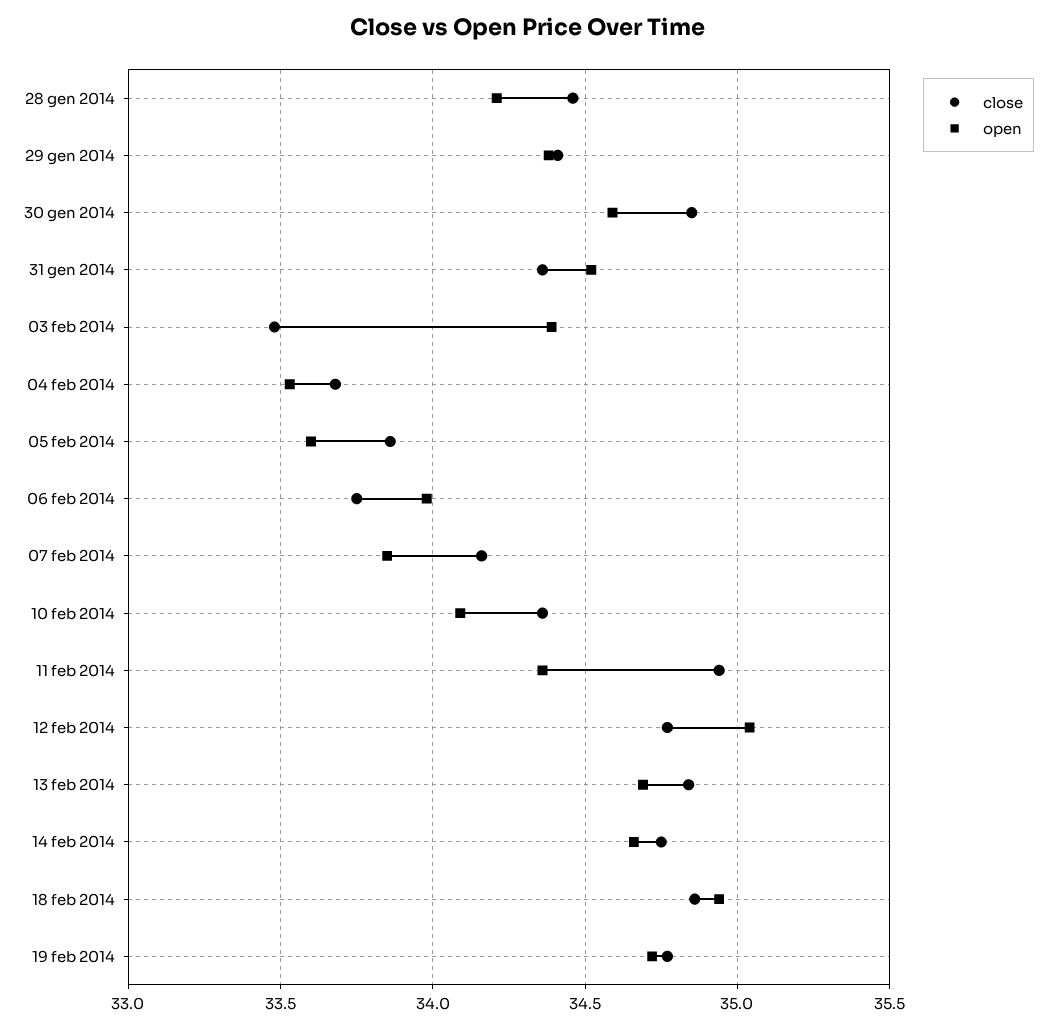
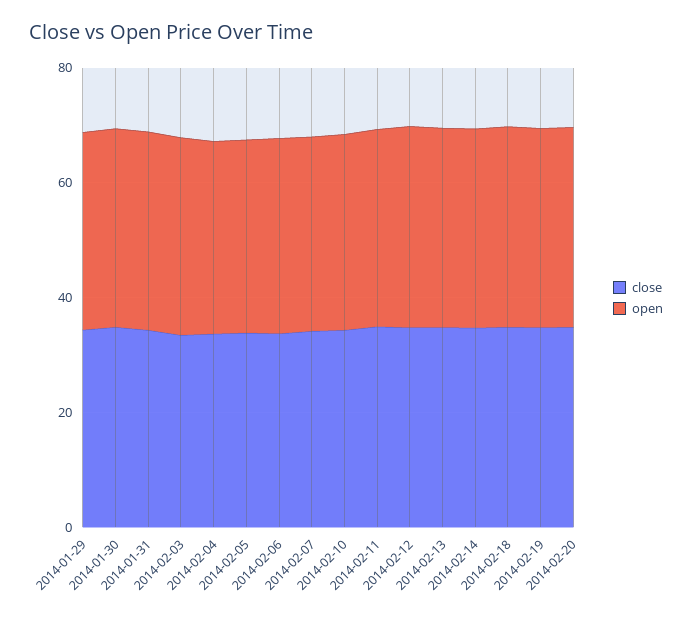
close, 28 gen 2014: 34.45 -> none
open, 28 gen 2014: 34.2 -> none
close, 2014-02-20: none -> 35
open, 2014-02-20: none -> 35

